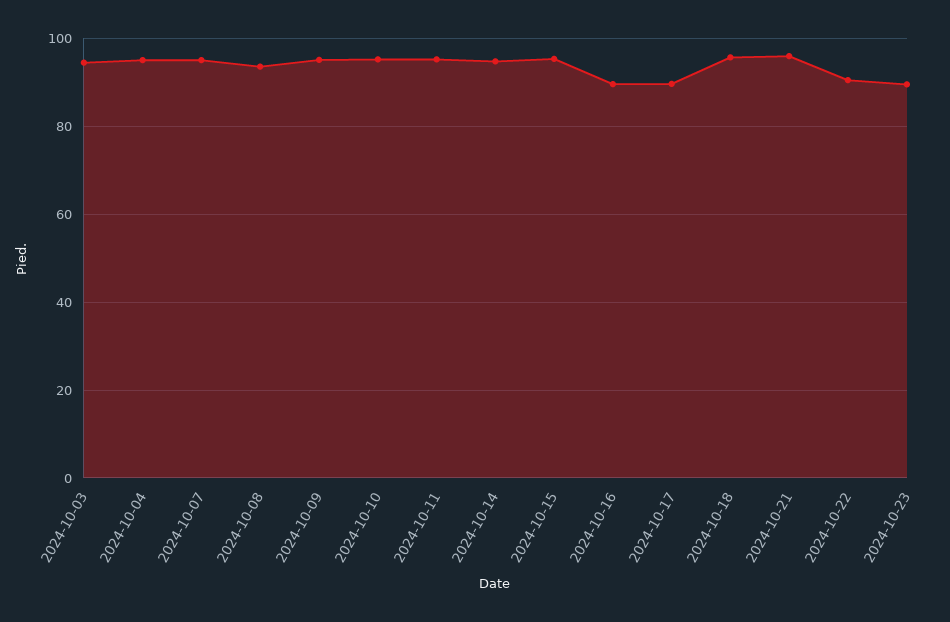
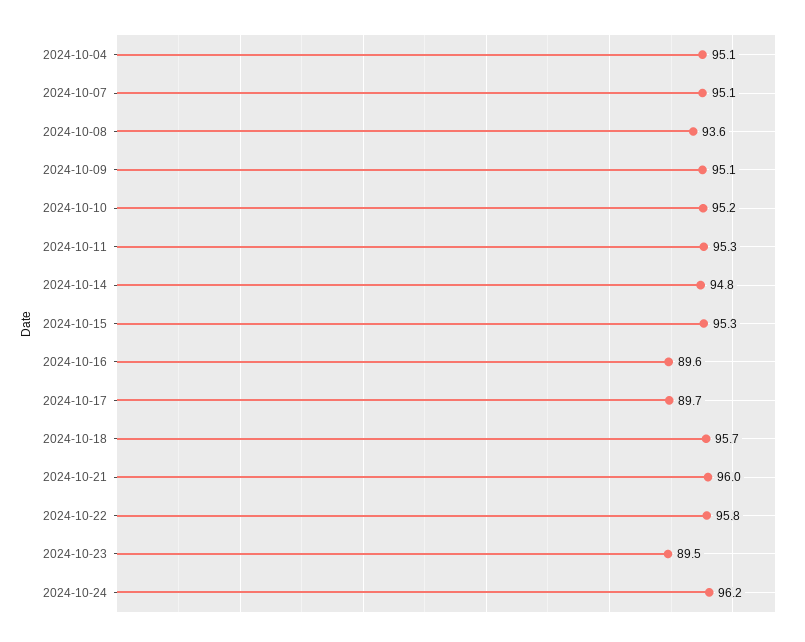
2024-10-03: 94 -> none
2024-10-22: 90 -> 95.8
2024-10-24: none -> 96.2

